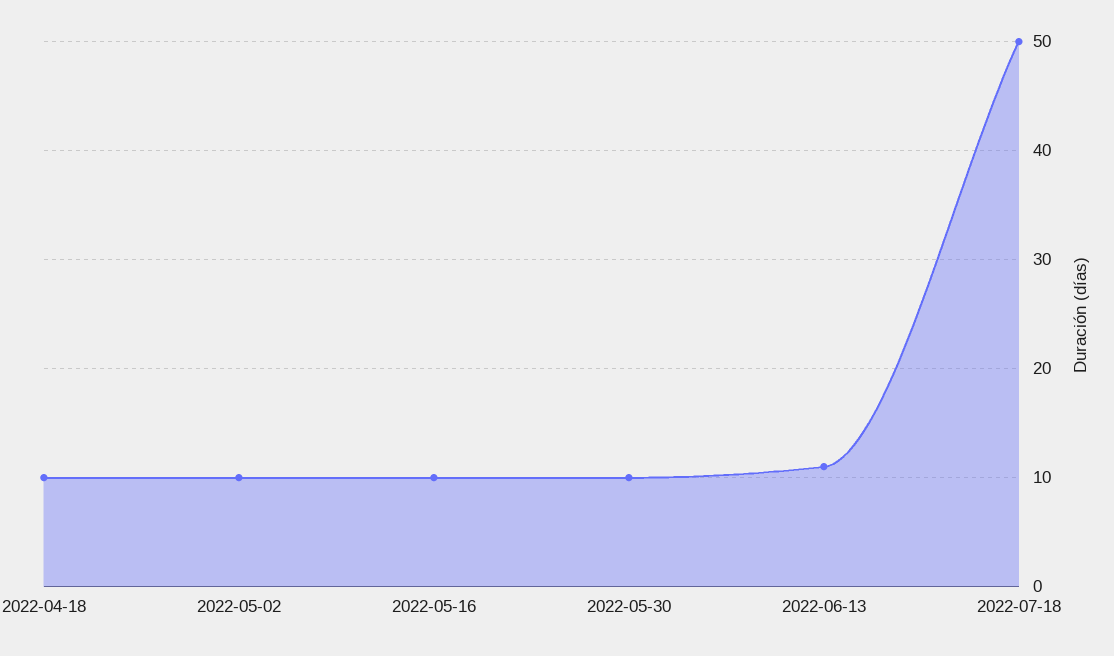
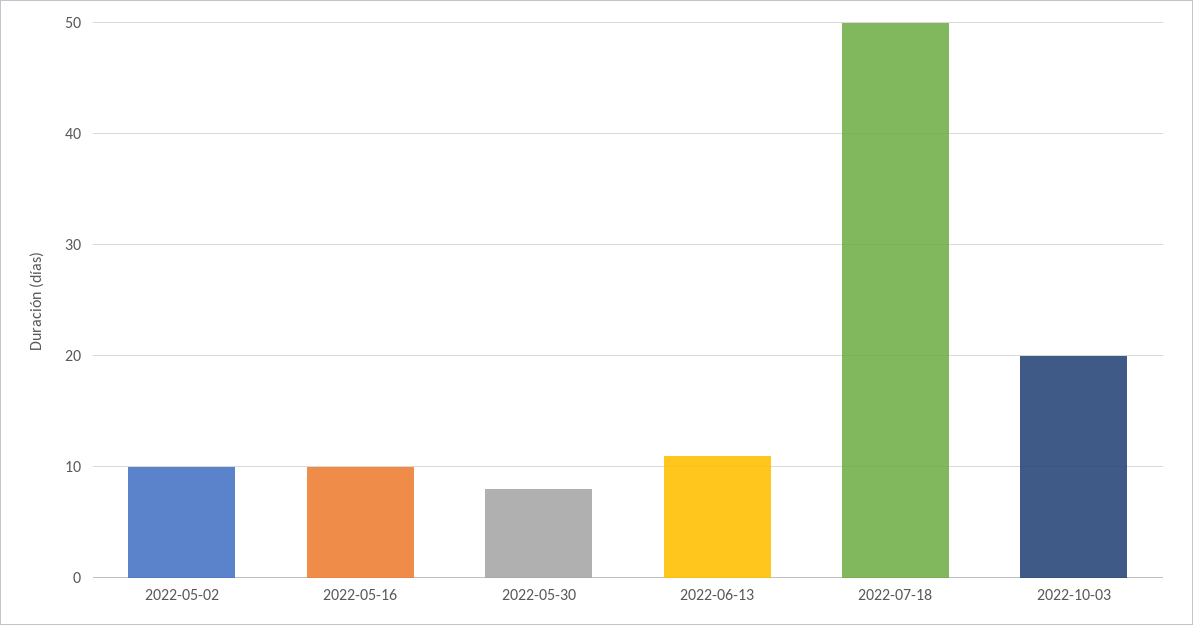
2022-04-18: 10 -> none
2022-05-30: 10 -> 8
2022-10-03: none -> 20

